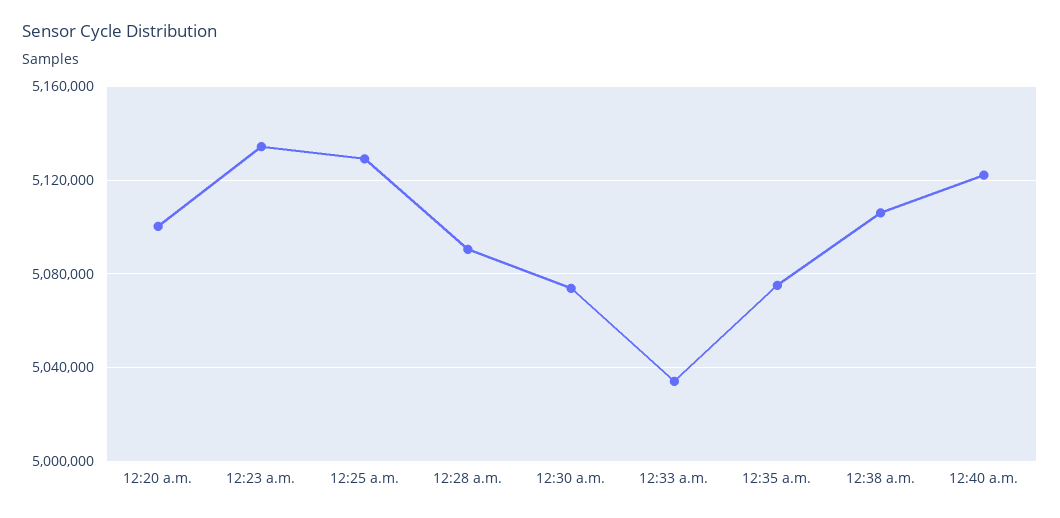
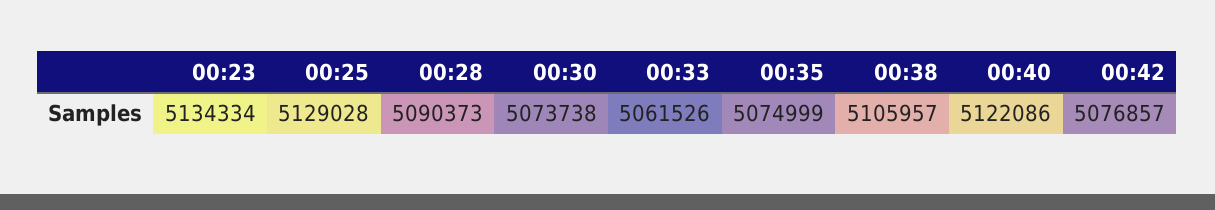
12:20 a.m.: 5100000 -> none
12:33 a.m.: 5035000 -> 5061526
00:42: none -> 5076857

